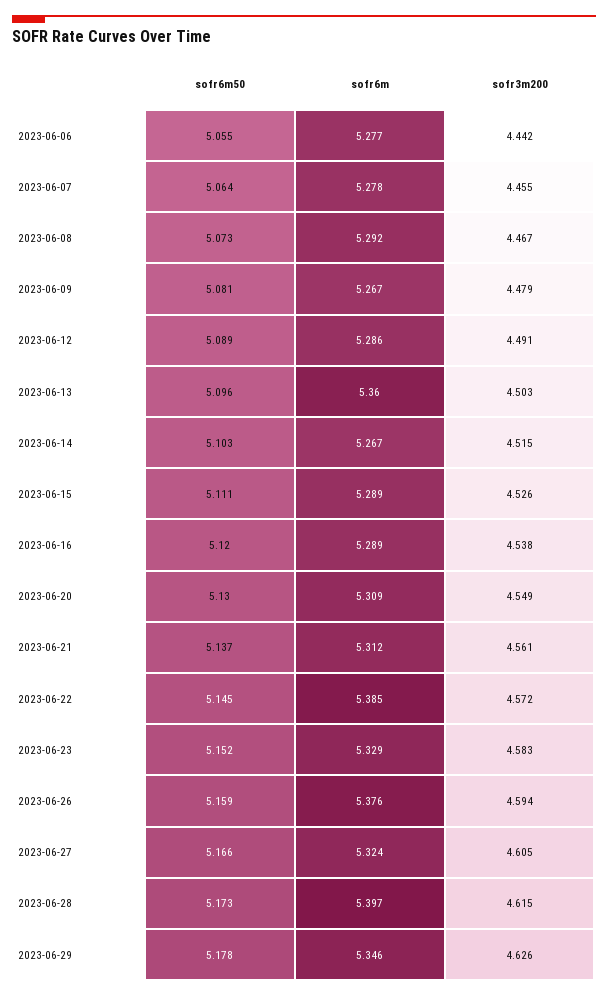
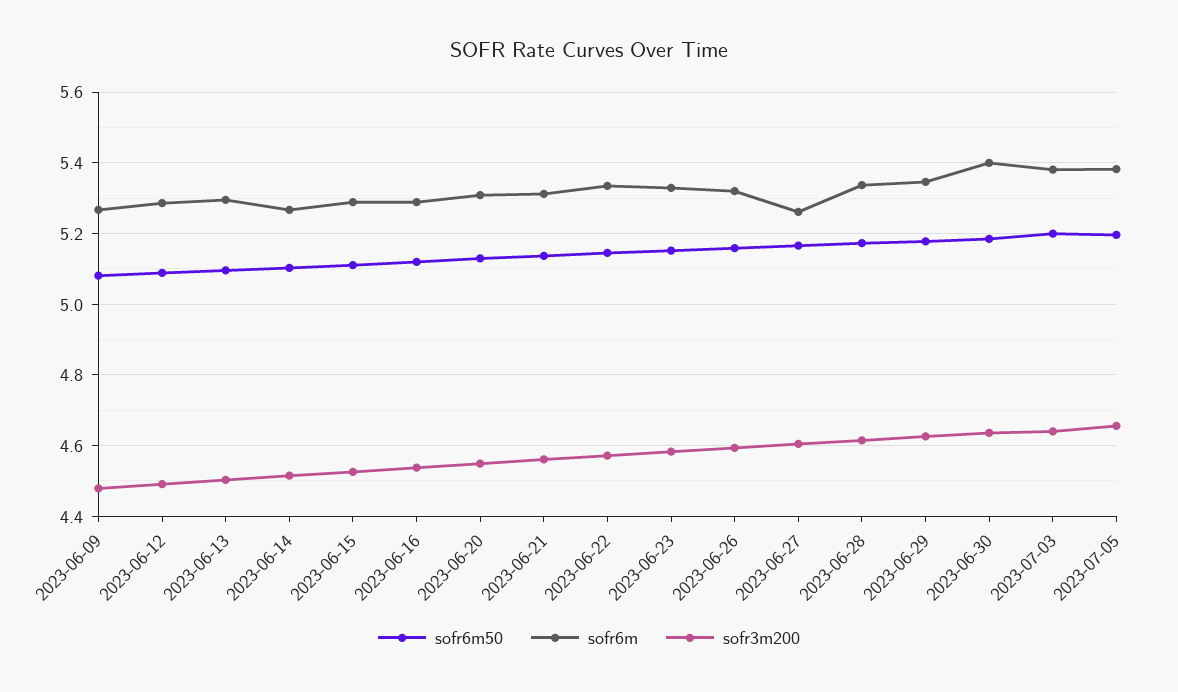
sofr6m50, 2023-06-06: 5.055 -> none
sofr6m, 2023-06-06: 5.277 -> none
sofr3m200, 2023-06-06: 4.442 -> none
sofr6m50, 2023-06-07: 5.064 -> none
sofr6m, 2023-06-07: 5.278 -> none
sofr3m200, 2023-06-07: 4.455 -> none
sofr6m50, 2023-06-08: 5.073 -> none
sofr6m, 2023-06-08: 5.292 -> none
sofr3m200, 2023-06-08: 4.467 -> none
sofr6m, 2023-06-13: 5.36 -> 5.3
sofr6m, 2023-06-22: 5.385 -> 5.34
sofr6m, 2023-06-26: 5.376 -> 5.32
sofr6m, 2023-06-27: 5.324 -> 5.26
sofr6m, 2023-06-28: 5.397 -> 5.34
sofr6m50, 2023-06-30: none -> 5.18
sofr6m, 2023-06-30: none -> 5.4
sofr3m200, 2023-06-30: none -> 4.64
sofr6m50, 2023-07-03: none -> 5.2
sofr6m, 2023-07-03: none -> 5.38
sofr3m200, 2023-07-03: none -> 4.64
sofr6m50, 2023-07-05: none -> 5.2
sofr6m, 2023-07-05: none -> 5.38
sofr3m200, 2023-07-05: none -> 4.66

